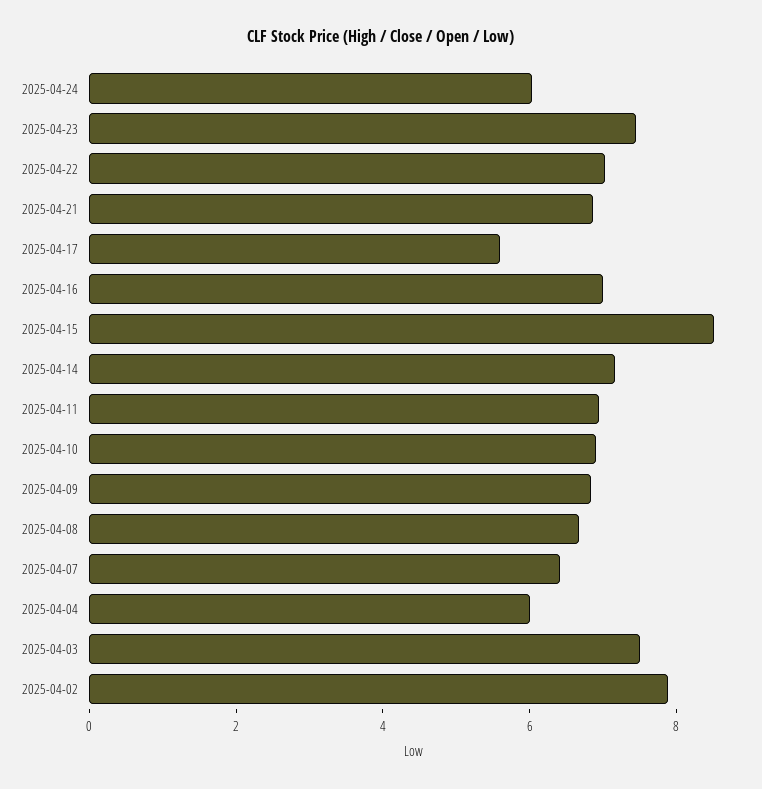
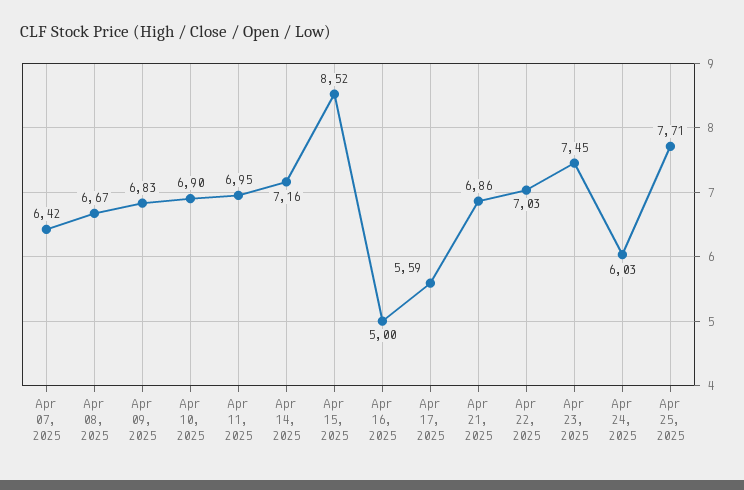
2025-04-16: 7 -> 5
2025-04-04: 6 -> none
2025-04-03: 7.5 -> none
2025-04-02: 8 -> none
Apr 25, 2025: none -> 7.71

